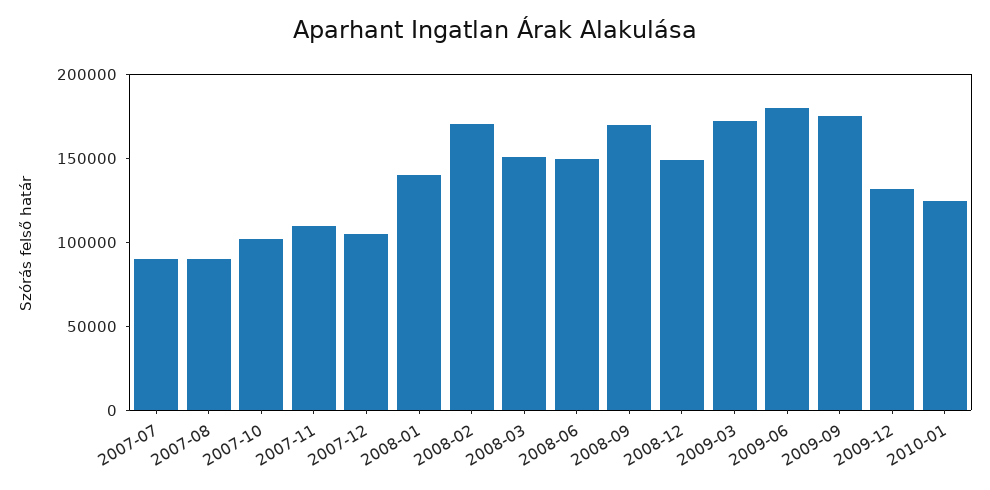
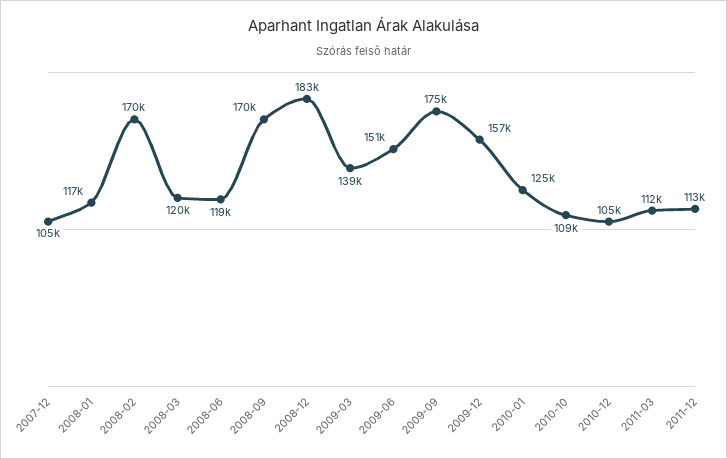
2007-07: 90000 -> none
2007-08: 90000 -> none
2007-10: 100000 -> none
2007-11: 110000 -> none
2008-01: 140000 -> 117000
2008-03: 150000 -> 120000
2008-06: 150000 -> 119000
2008-12: 150000 -> 183000
2009-03: 170000 -> 139000
2009-06: 180000 -> 151000
2009-12: 130000 -> 157000
2010-10: none -> 109000
2010-12: none -> 105000
2011-03: none -> 112000
2011-12: none -> 113000

